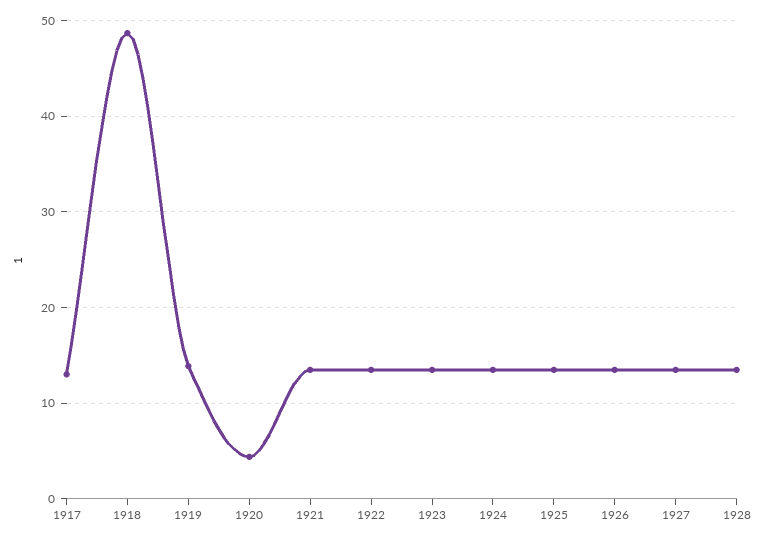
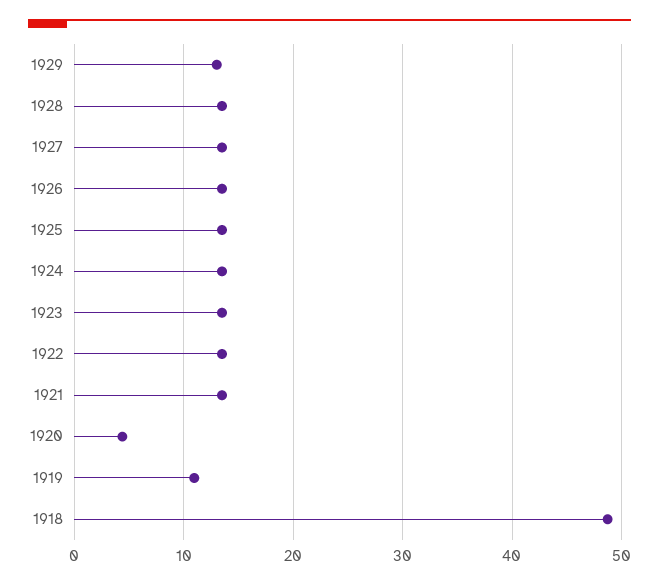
1917: 13 -> none
1919: 14 -> 11
1929: none -> 13

